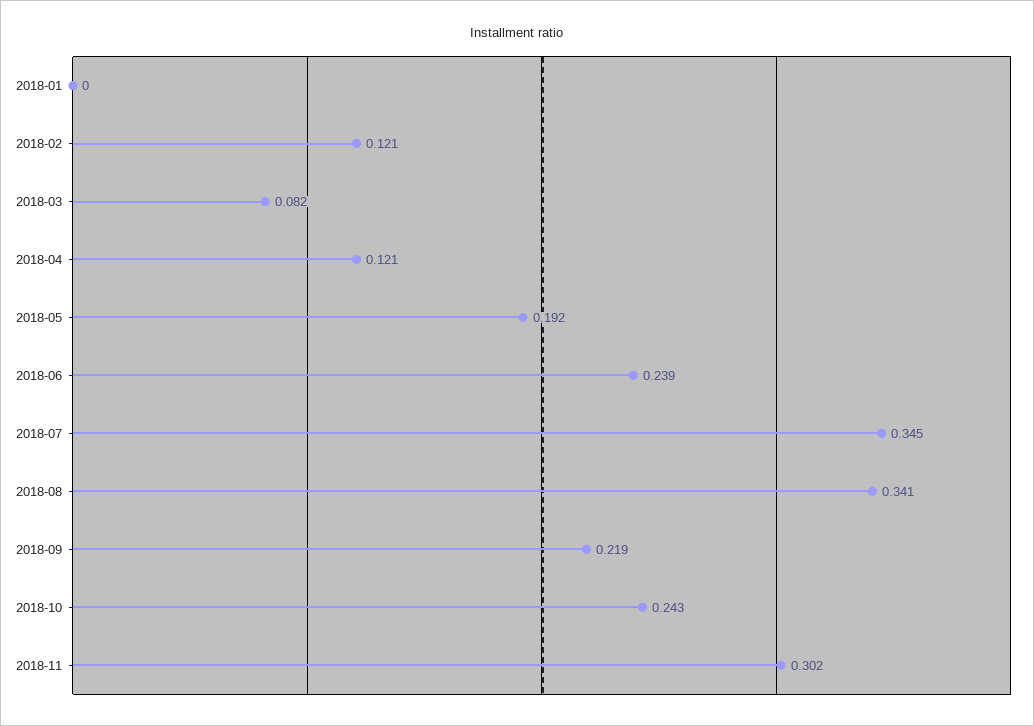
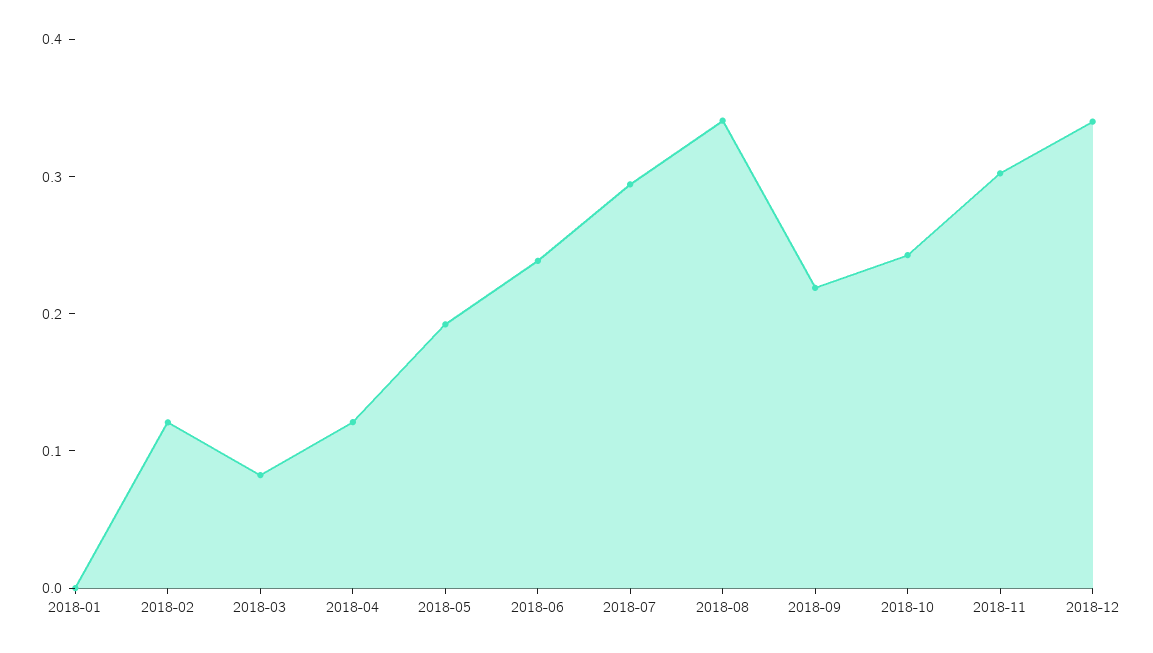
2018-07: 0.345 -> 0.3
2018-12: none -> 0.34

